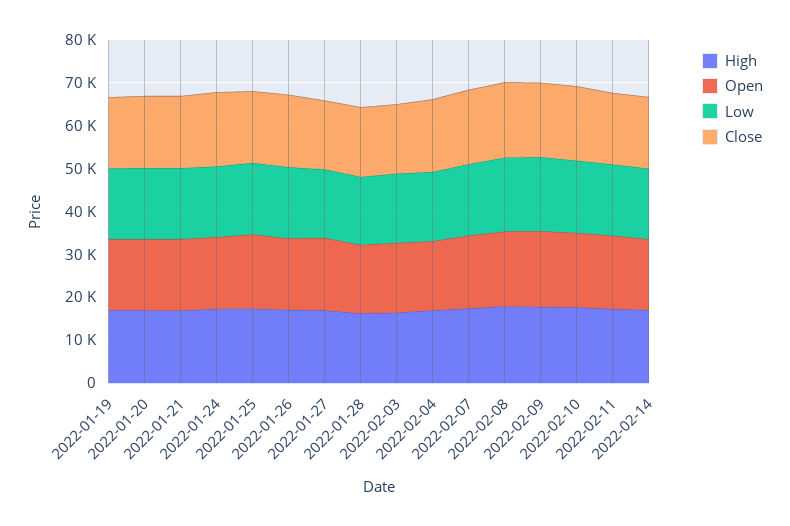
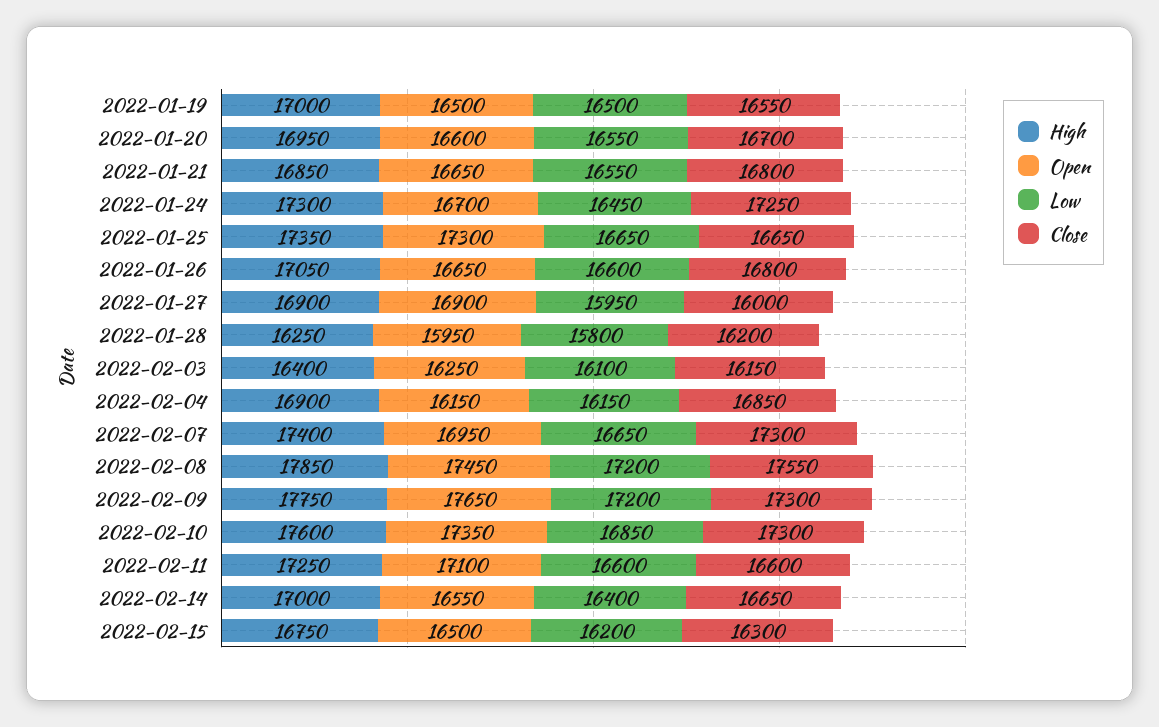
High, 2022-02-15: none -> 16750
Open, 2022-02-15: none -> 16500
Low, 2022-02-15: none -> 16200
Close, 2022-02-15: none -> 16300

